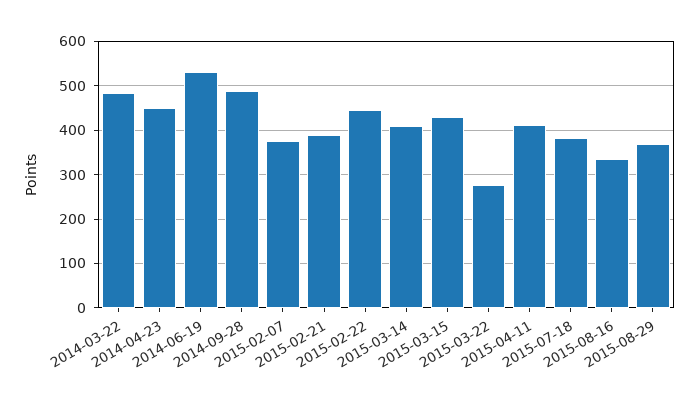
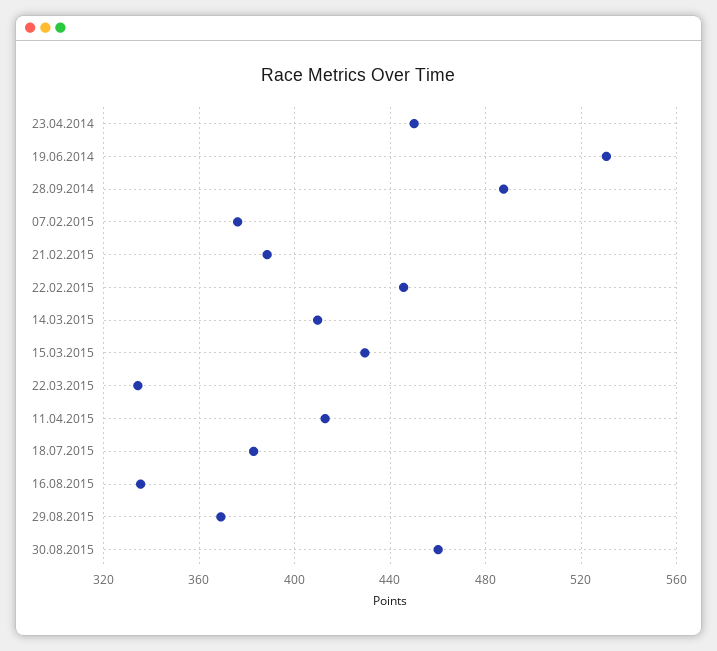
2014-03-22: 480 -> none
2015-03-22: 280 -> 335
30.08.2015: none -> 460

